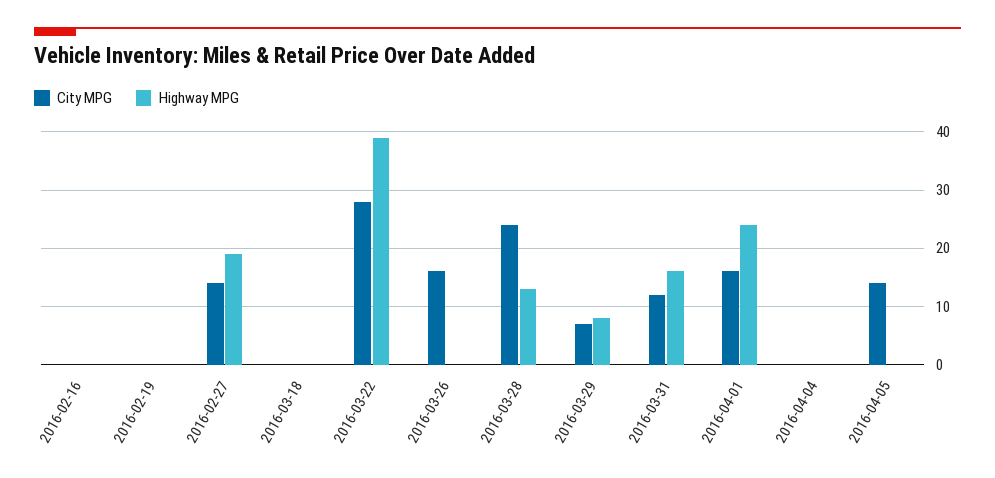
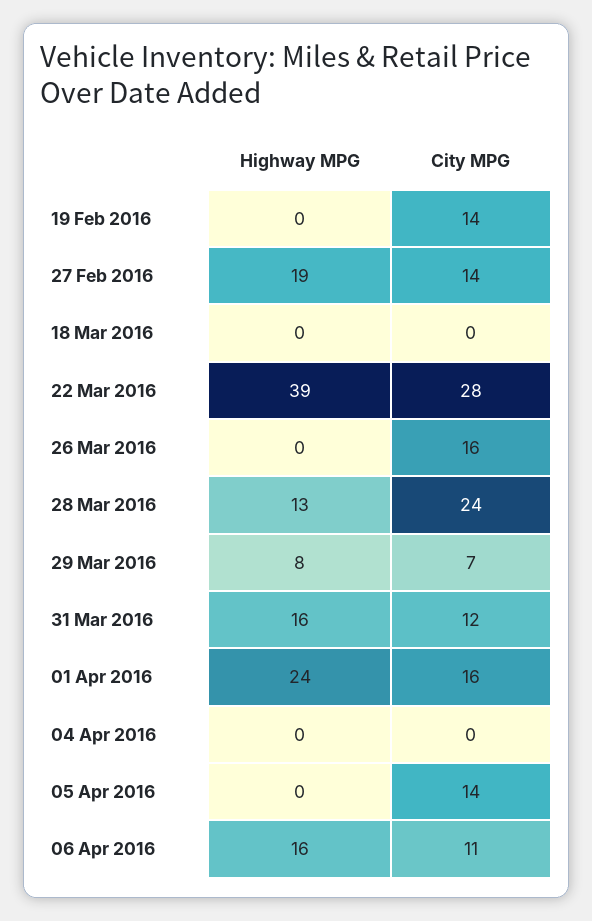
City MPG, 2016-02-16: 0 -> none
Highway MPG, 2016-02-16: 0 -> none
City MPG, 2016-02-19: 0 -> 14
Highway MPG, 06 Apr 2016: none -> 16
City MPG, 06 Apr 2016: none -> 11

